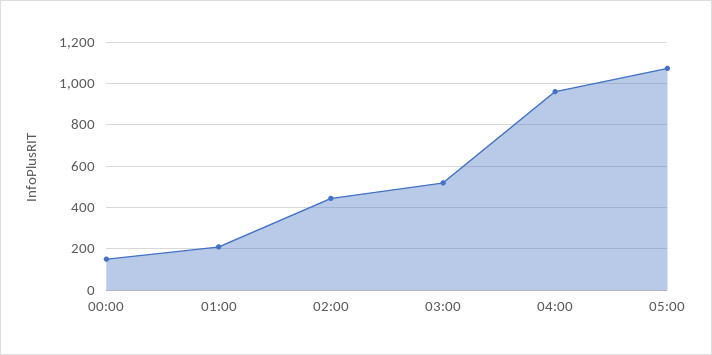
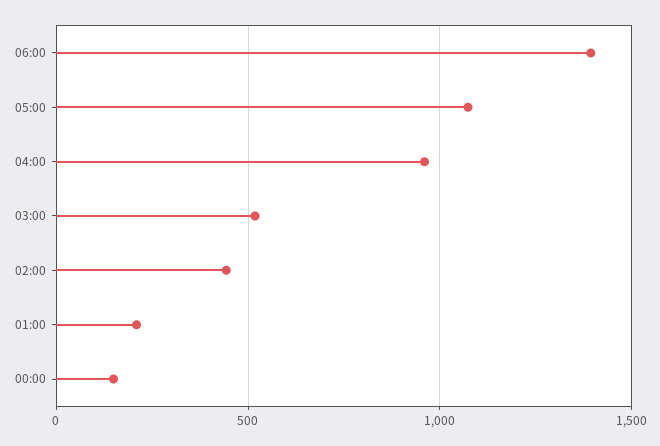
06:00: none -> 1400

